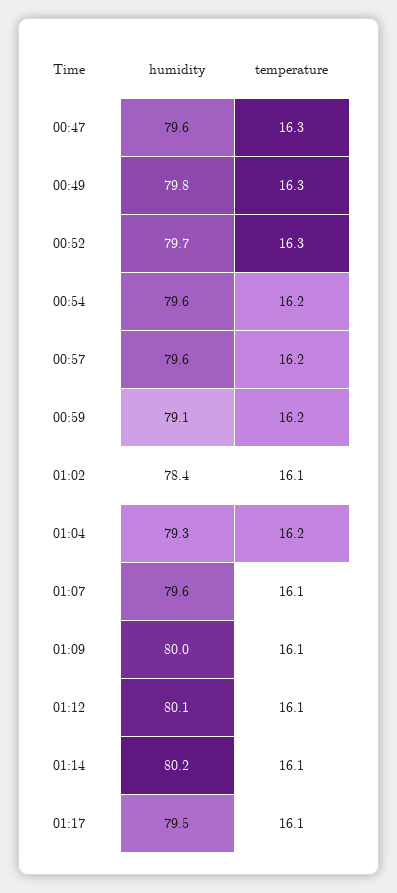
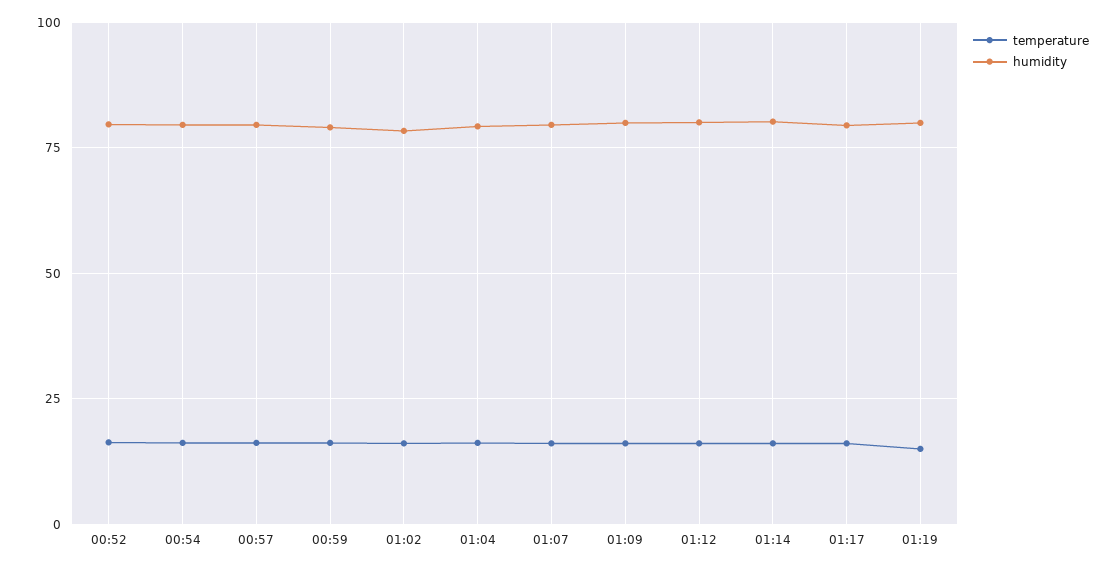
humidity, 00:47: 79.6 -> none
temperature, 00:47: 16.3 -> none
humidity, 00:49: 79.8 -> none
temperature, 00:49: 16.3 -> none
temperature, 01:19: none -> 15
humidity, 01:19: none -> 80

